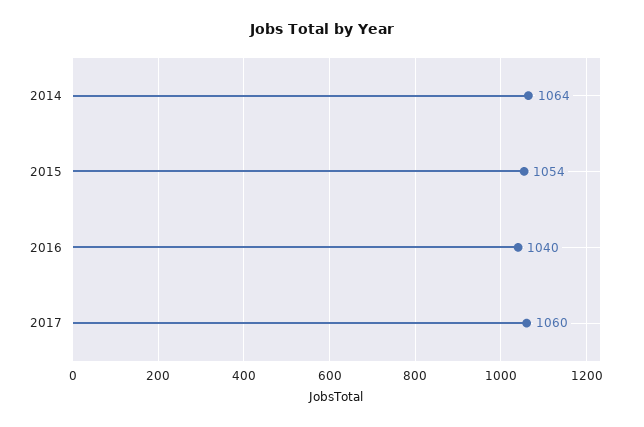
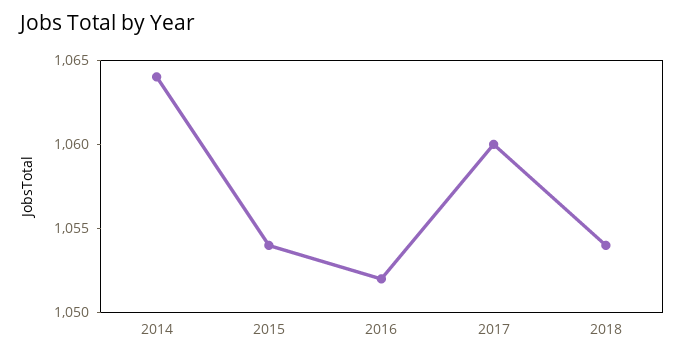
2016: 1040 -> 1052
2018: none -> 1054

